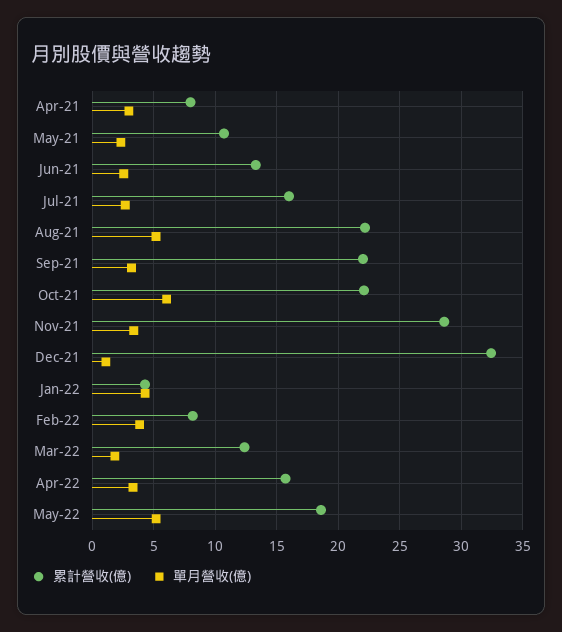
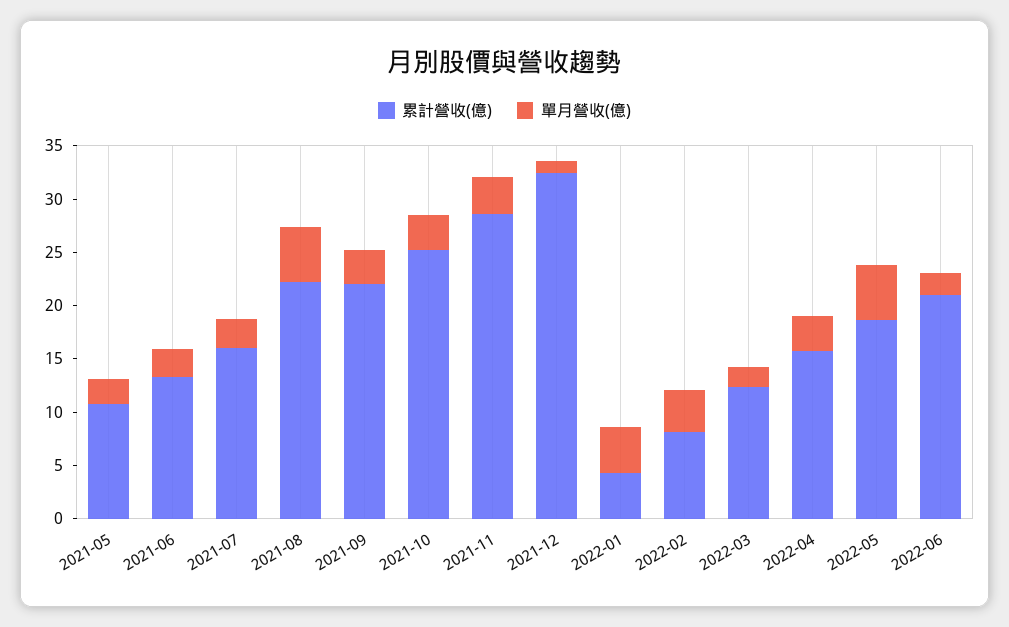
累計營收(億), Apr-21: 8 -> none
單月營收(億), Apr-21: 3 -> none
累計營收(億), Oct-21: 22 -> 25
單月營收(億), Oct-21: 6 -> 3
累計營收(億), 2022-06: none -> 21
單月營收(億), 2022-06: none -> 2

